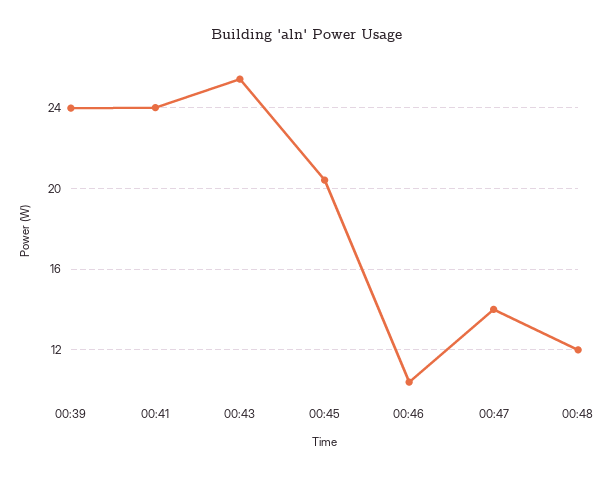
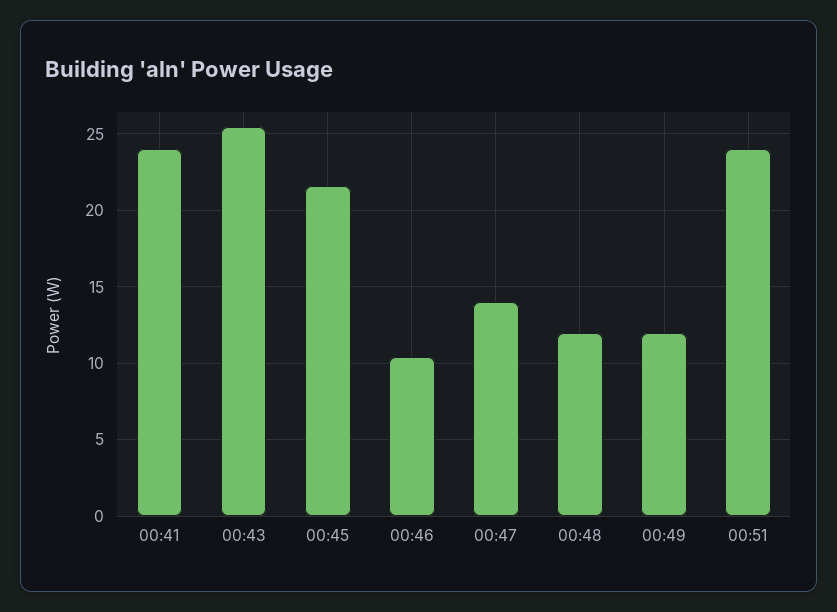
00:39: 24 -> none
00:45: 20.5 -> 21.5
00:49: none -> 12
00:51: none -> 24

